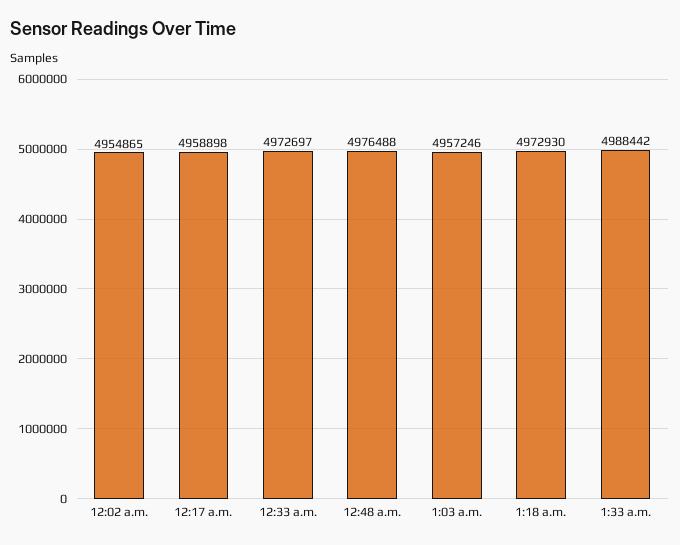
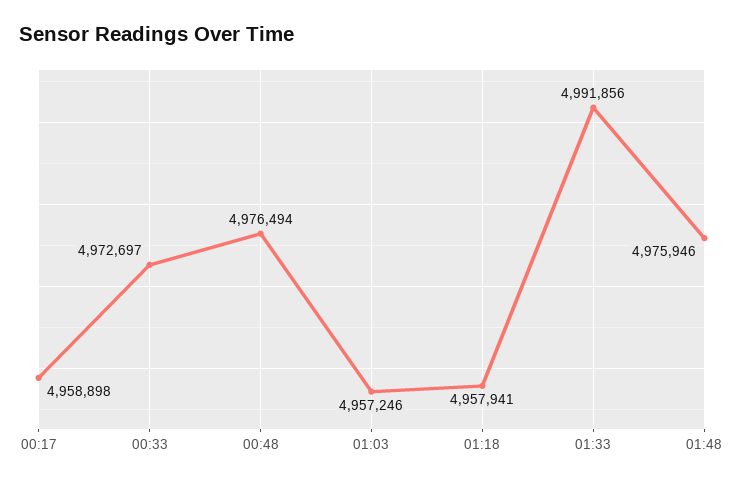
12:02 a.m.: 4954865 -> none
12:48 a.m.: 4976488 -> 4976494
1:18 a.m.: 4972930 -> 4957941
1:33 a.m.: 4988442 -> 4991856
01:48: none -> 4975946

